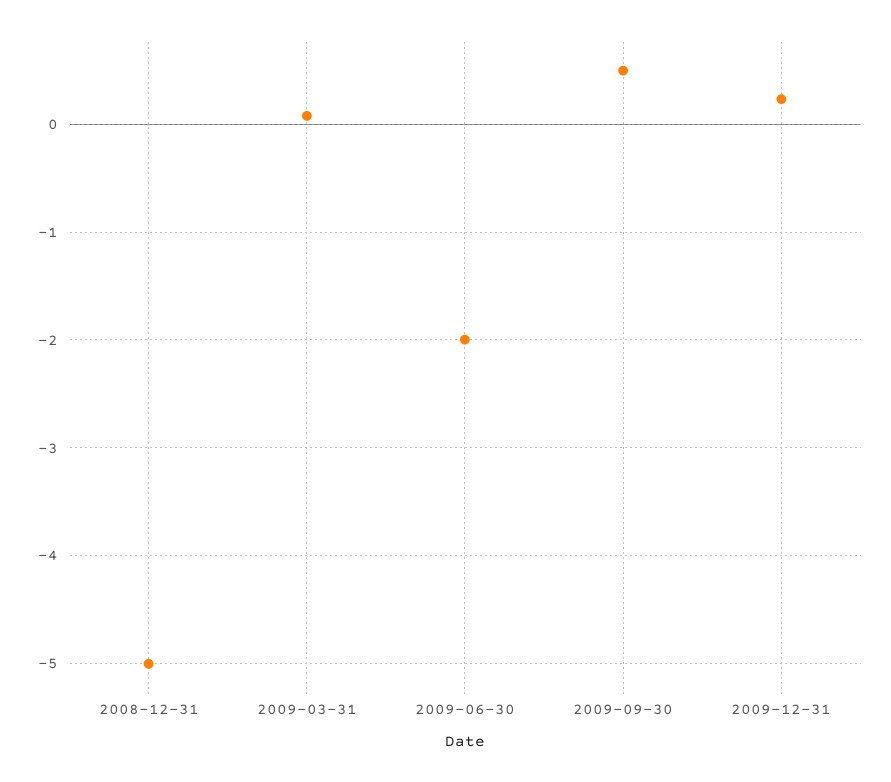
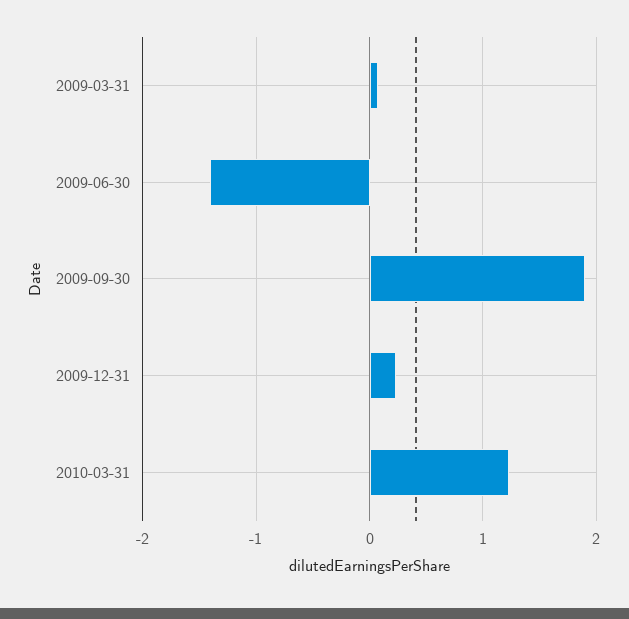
2008-12-31: -5 -> none
2009-06-30: -2 -> -1.4
2009-09-30: 0.5 -> 1.9
2010-03-31: none -> 1.2

